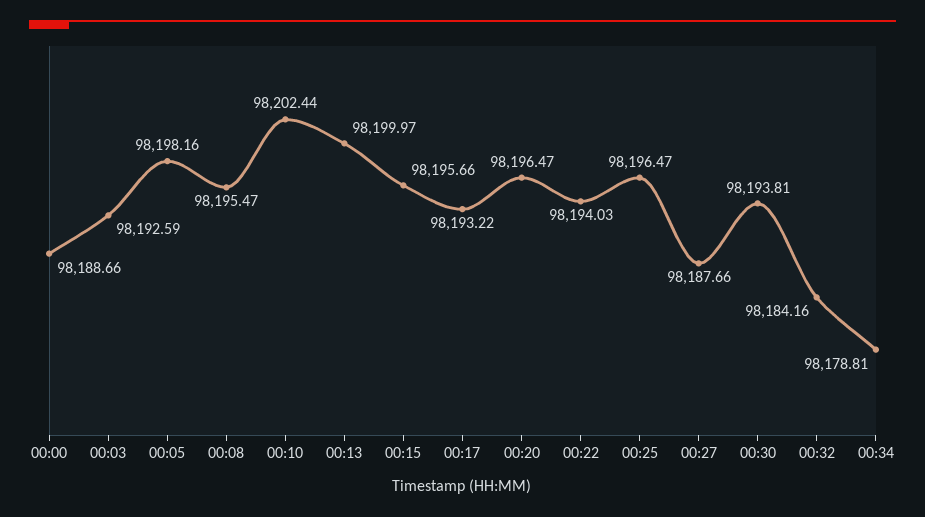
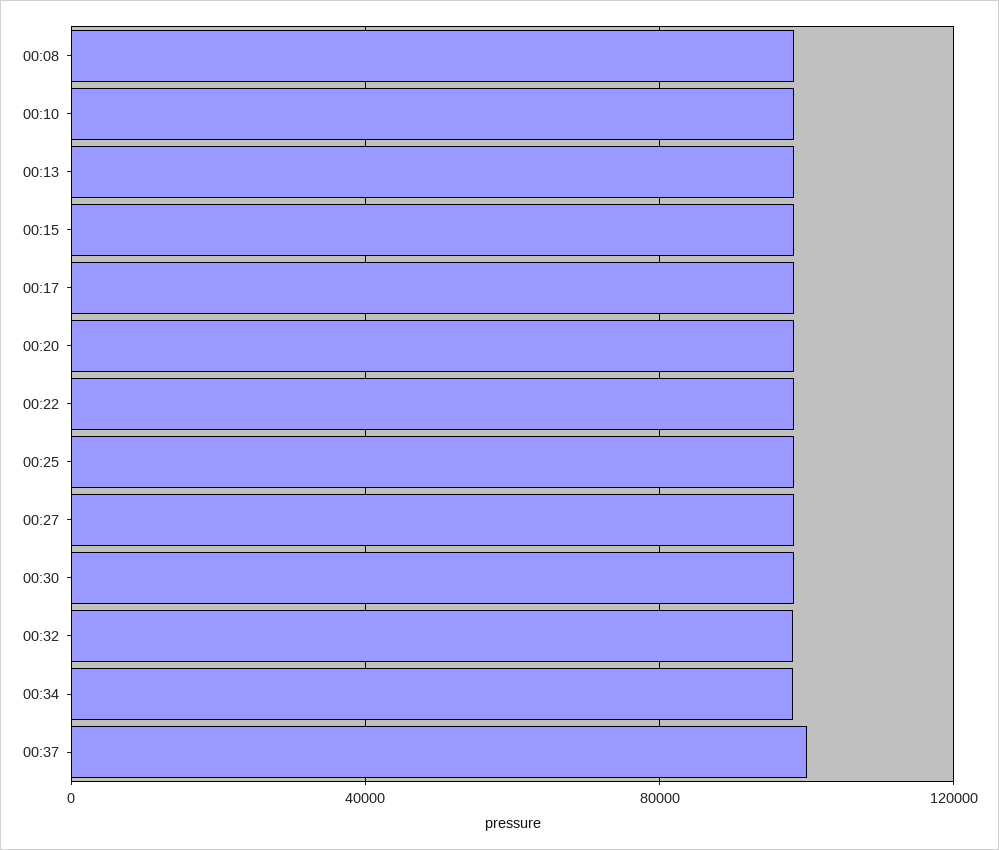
00:00: 98188.66 -> none
00:03: 98192.59 -> none
00:05: 98198.16 -> none
00:37: none -> 100000

